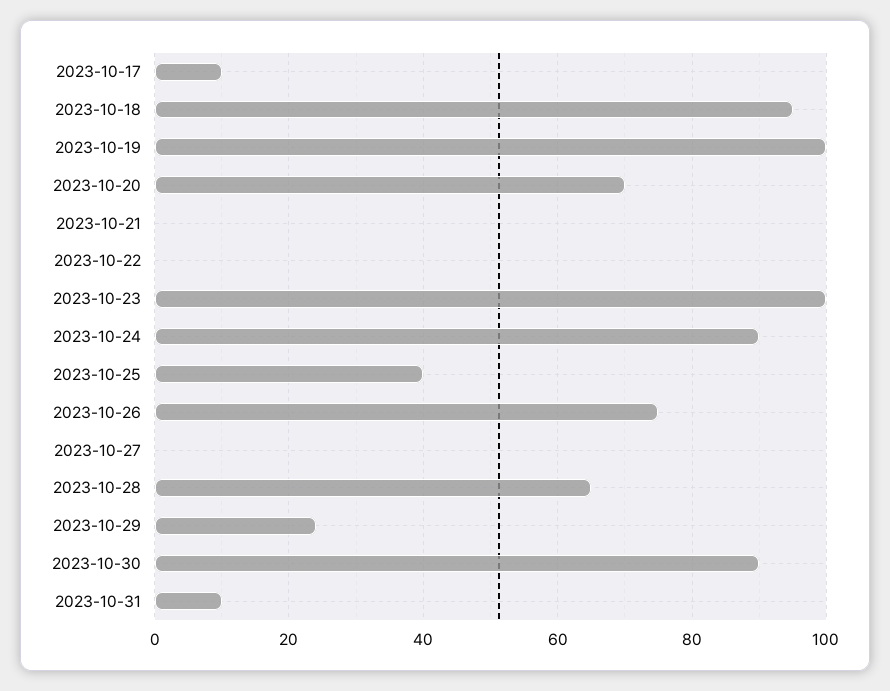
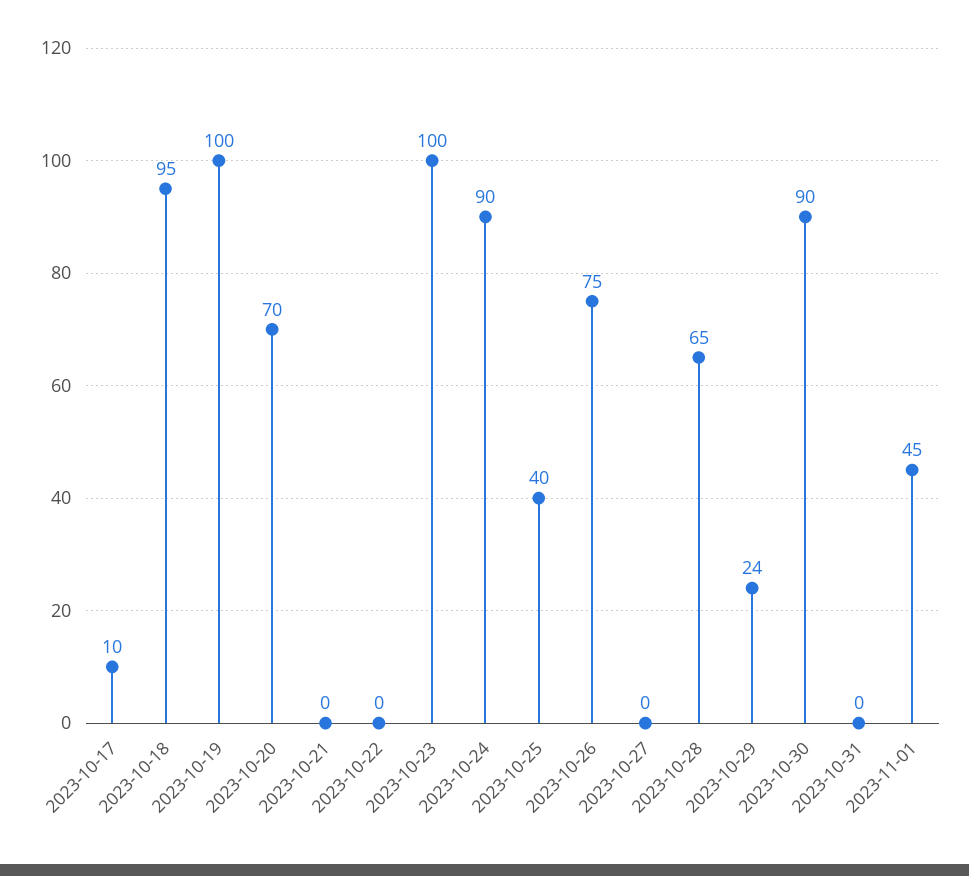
2023-10-31: 10 -> 0
2023-11-01: none -> 45

